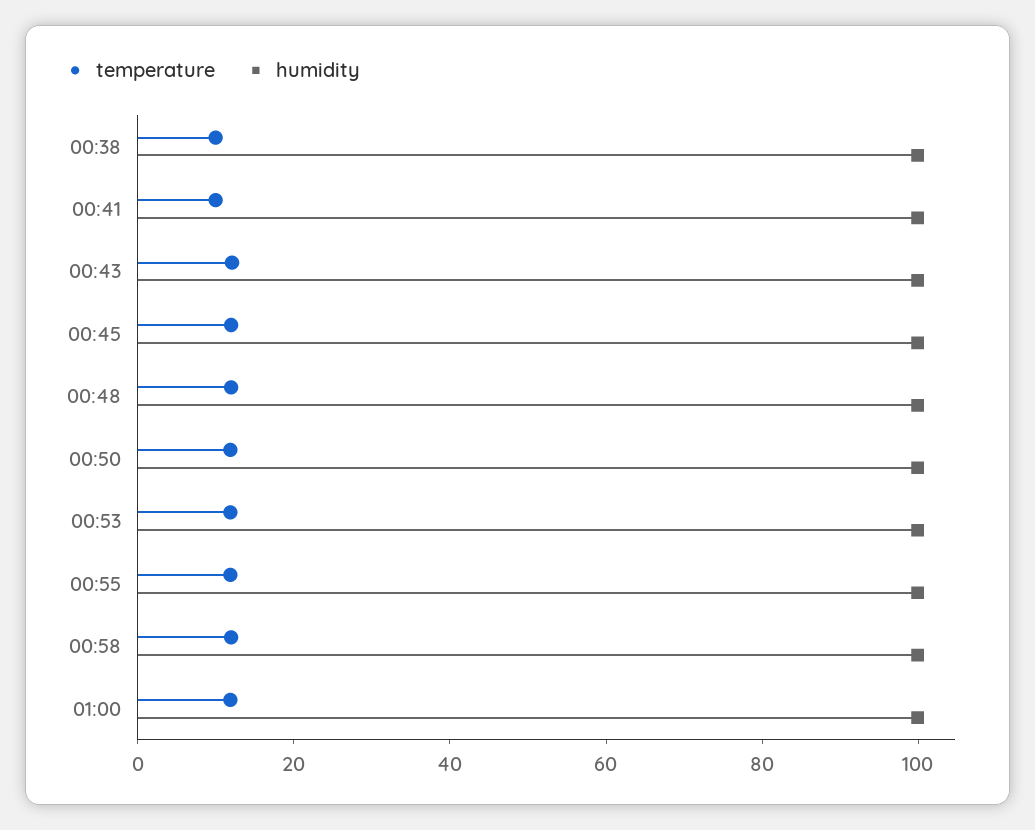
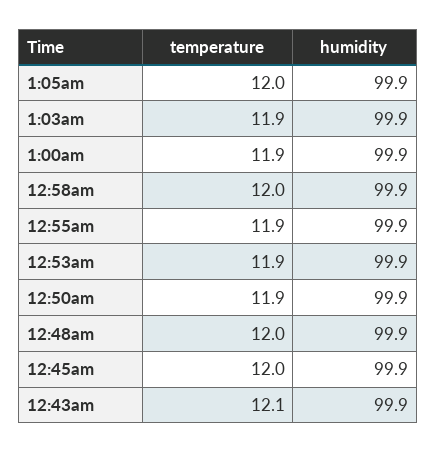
temperature, 00:38: 10 -> none
humidity, 00:38: 100 -> none
temperature, 00:41: 10 -> none
humidity, 00:41: 100 -> none
temperature, 1:05am: none -> 12
humidity, 1:05am: none -> 99.9
temperature, 1:03am: none -> 11.9
humidity, 1:03am: none -> 99.9

